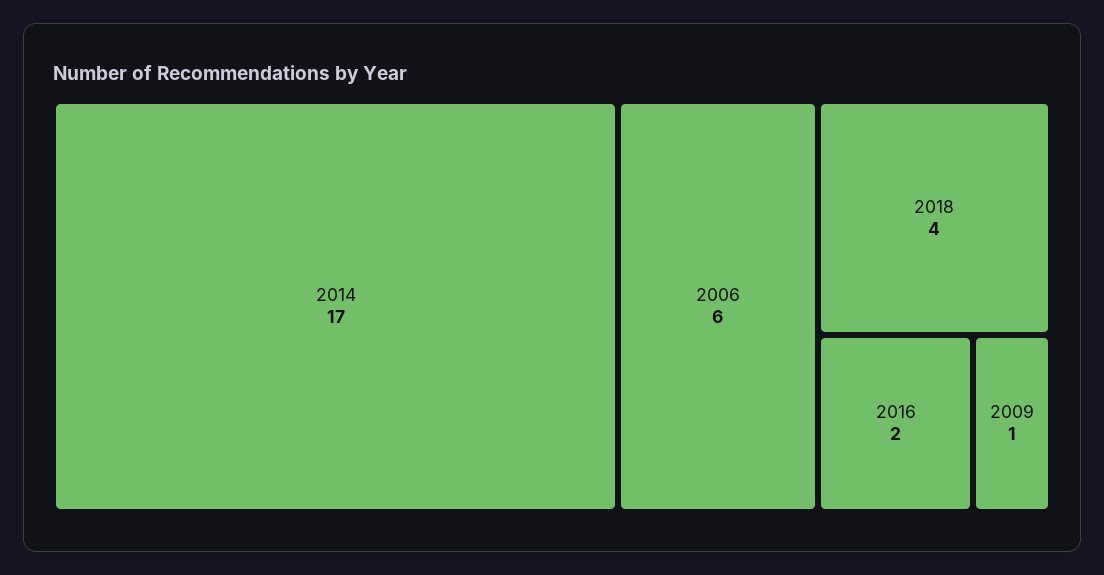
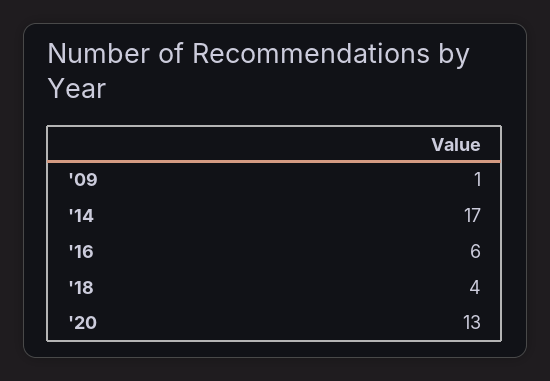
2006: 6 -> none
2016: 2 -> 6
'20: none -> 13

